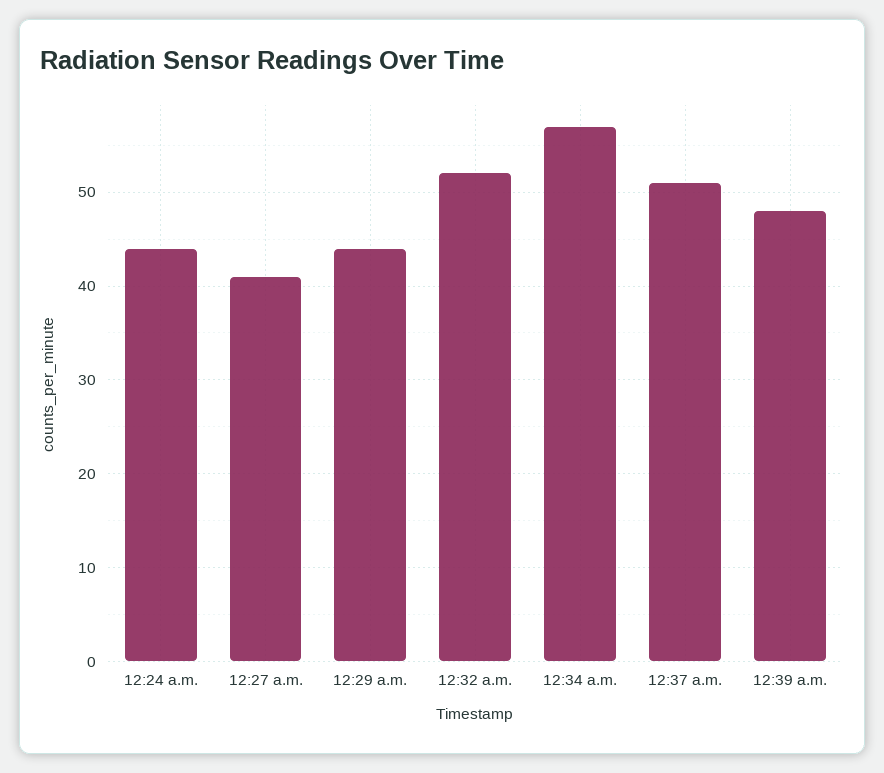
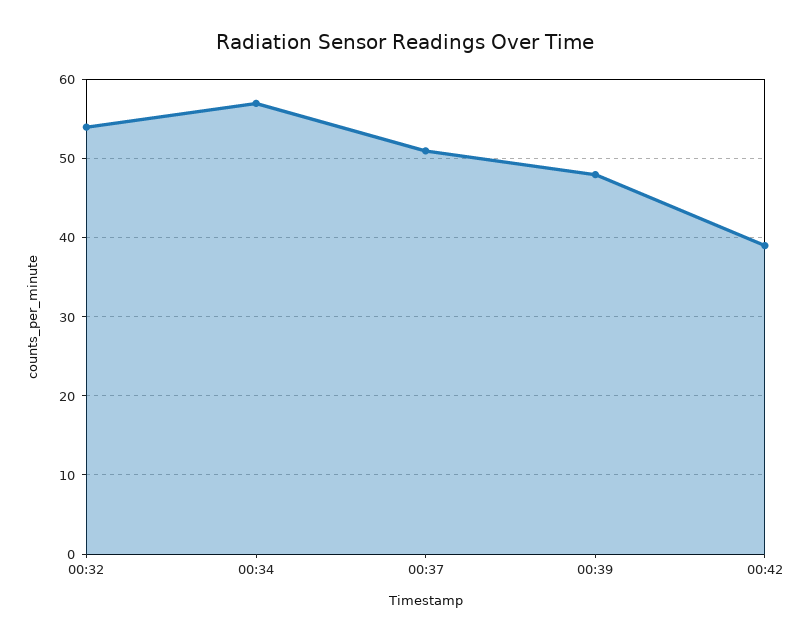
12:24 a.m.: 44 -> none
12:27 a.m.: 41 -> none
12:29 a.m.: 44 -> none
12:32 a.m.: 52 -> 54
00:42: none -> 39

